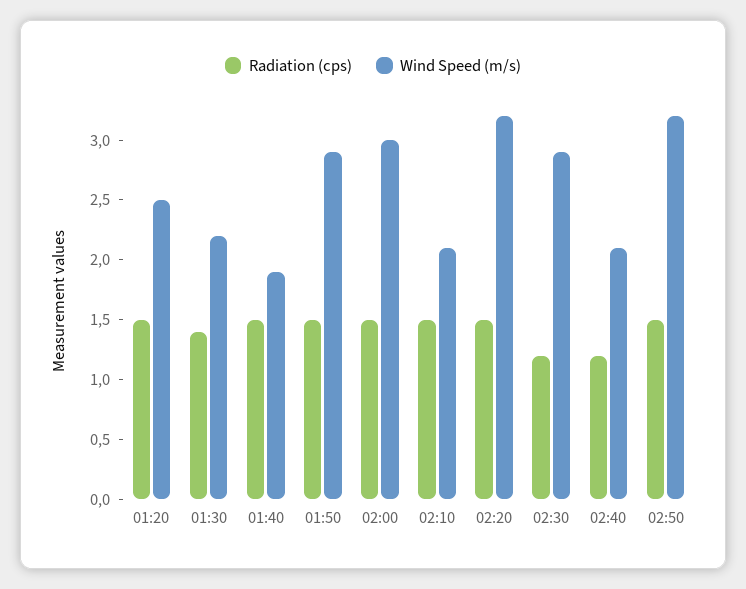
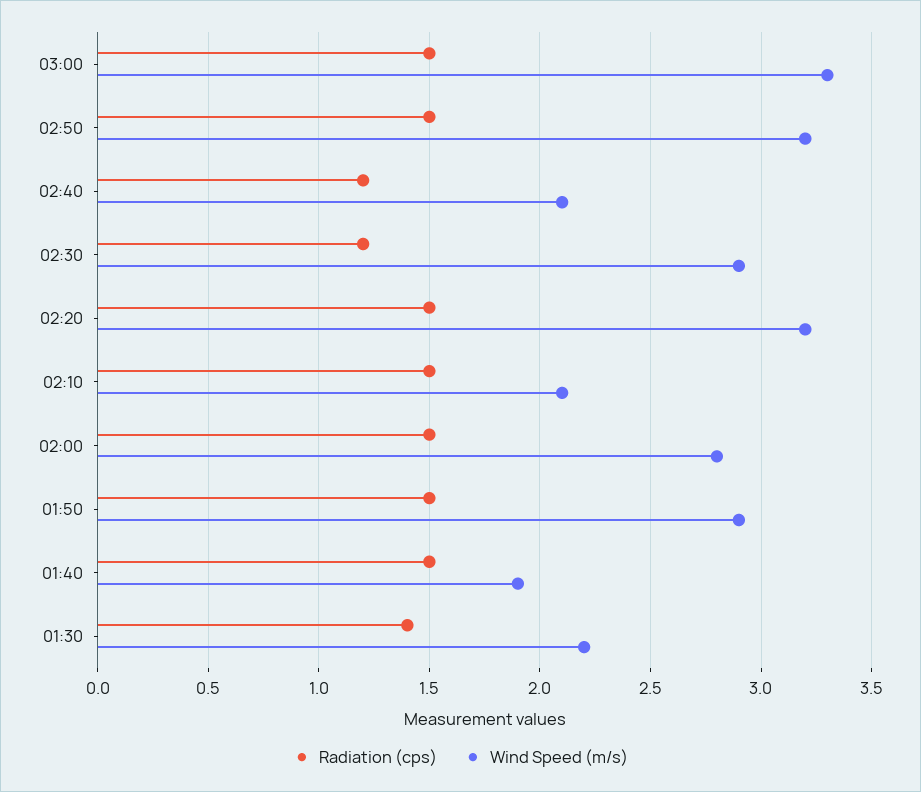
Radiation (cps), 01:20: 1.5 -> none
Wind Speed (m/s), 01:20: 2.5 -> none
Wind Speed (m/s), 02:00: 3 -> 2.8
Radiation (cps), 03:00: none -> 1.5
Wind Speed (m/s), 03:00: none -> 3.3

